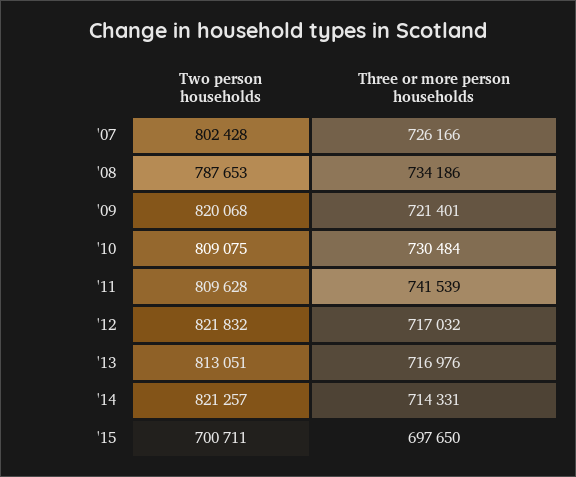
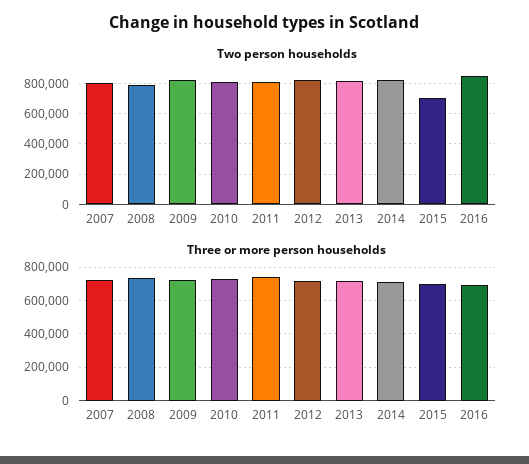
Two person households, 2016: none -> 850000
Three or more person households, 2016: none -> 700000

